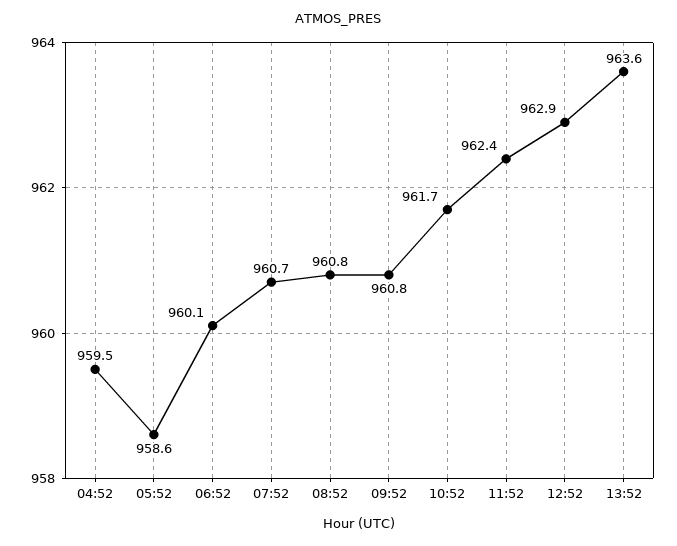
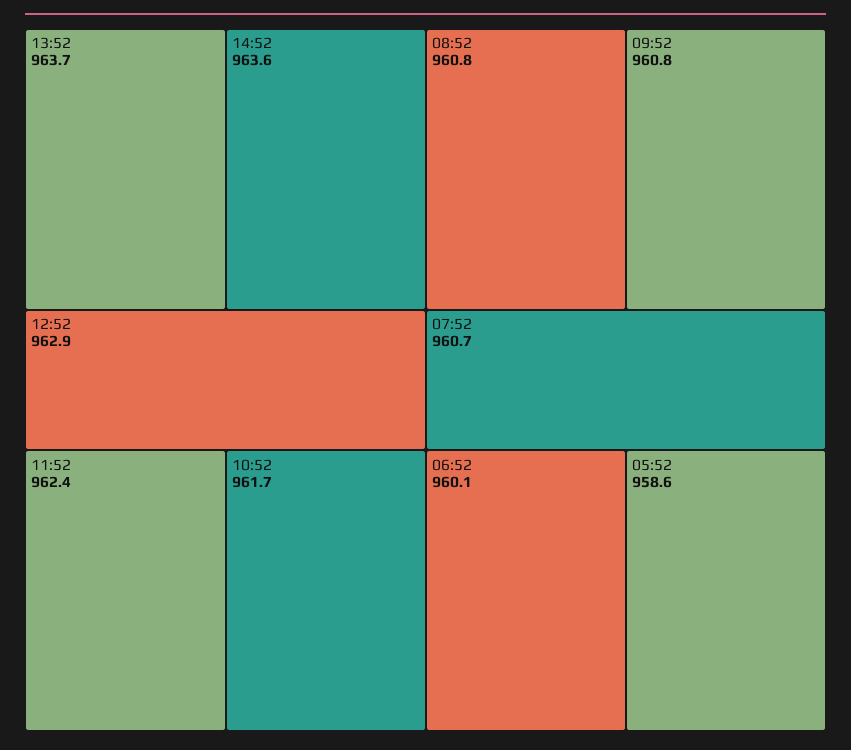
04:52: 959.5 -> none
13:52: 963.6 -> 963.7
14:52: none -> 963.6

